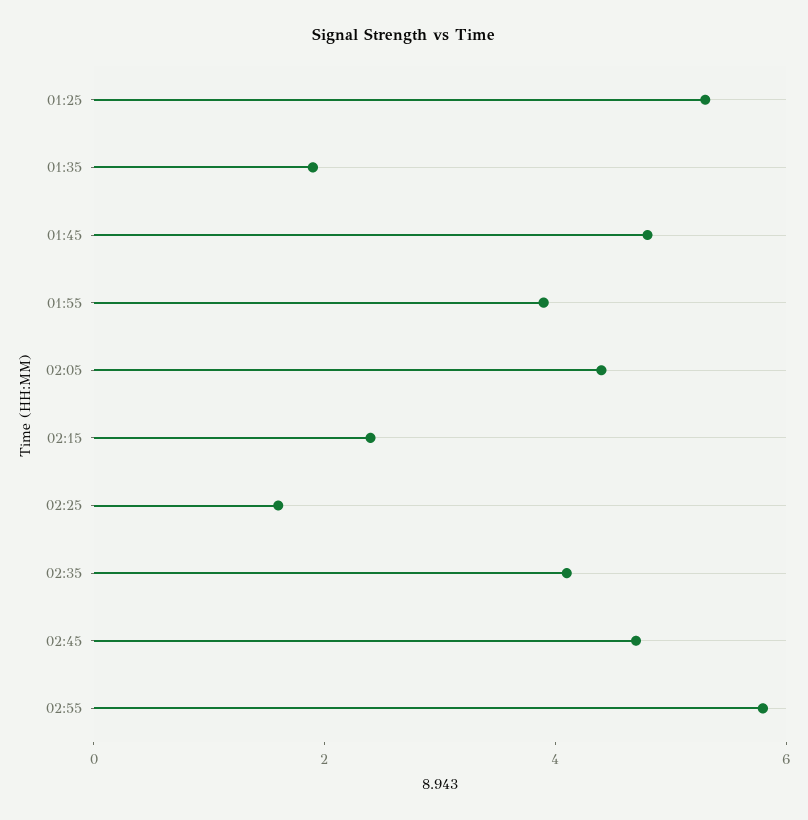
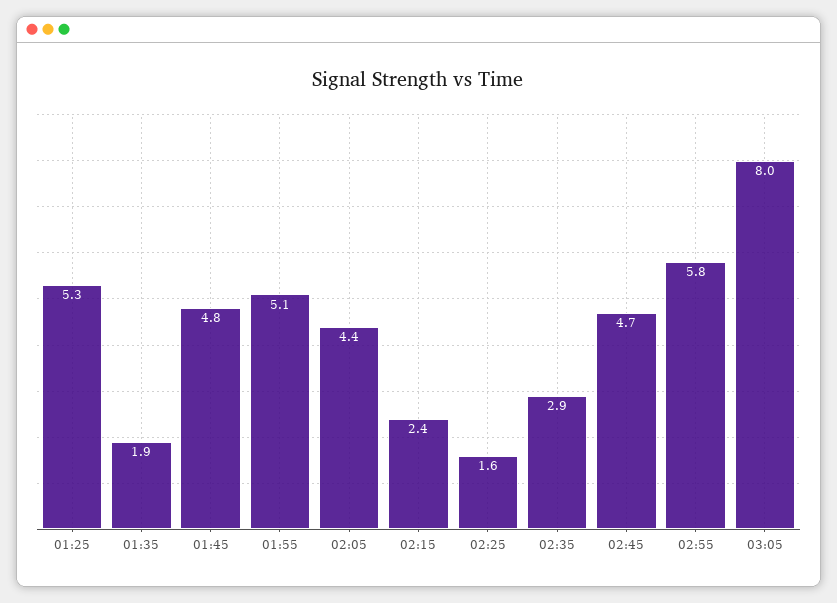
01:55: 4 -> 5.1
02:35: 4 -> 2.9
03:05: none -> 8

